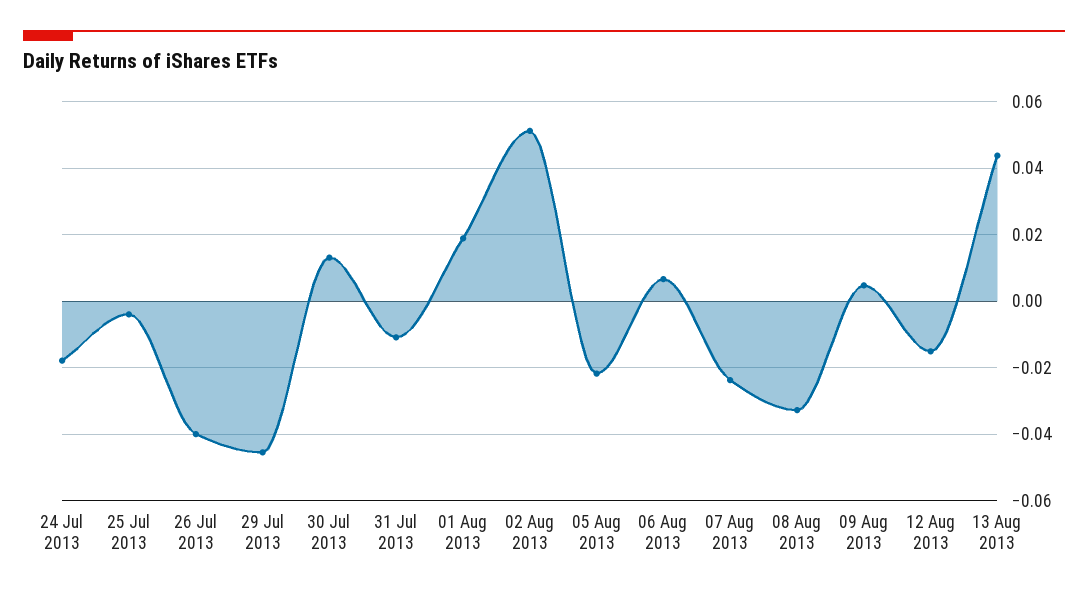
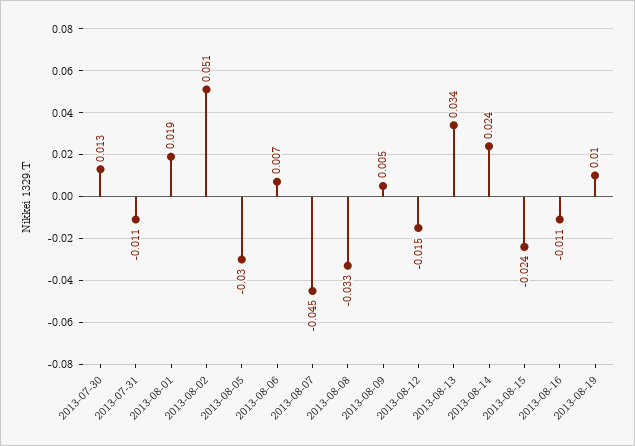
24 Jul 2013: -0.018 -> none
25 Jul 2013: -0.004 -> none
26 Jul 2013: -0.04 -> none
29 Jul 2013: -0.046 -> none
05 Aug 2013: -0.022 -> -0.03
07 Aug 2013: -0.024 -> -0.045
13 Aug 2013: 0.044 -> 0.034
2013-08-14: none -> 0.024
2013-08-15: none -> -0.024
2013-08-16: none -> -0.011
2013-08-19: none -> 0.01

